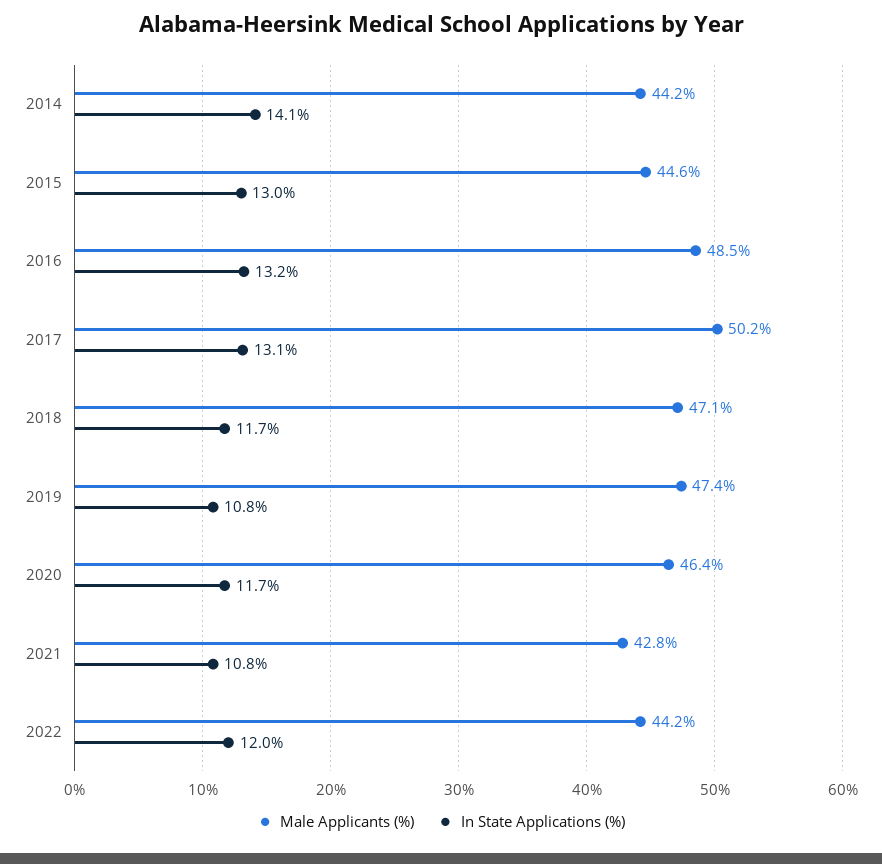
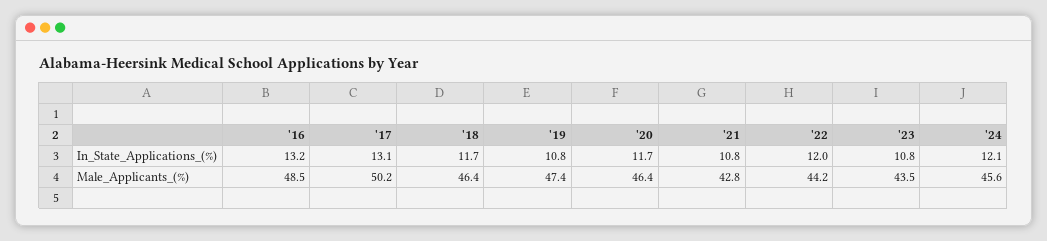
Male Applicants (%), 2014: 44.2 -> none
In State Applications (%), 2014: 14.1 -> none
Male Applicants (%), 2015: 44.6 -> none
In State Applications (%), 2015: 13 -> none
Male Applicants (%), 2018: 47.1 -> 46.4
In State Applications (%), '23: none -> 10.8
In State Applications (%), '24: none -> 12.1
Male Applicants (%), '23: none -> 43.5
Male Applicants (%), '24: none -> 45.6

